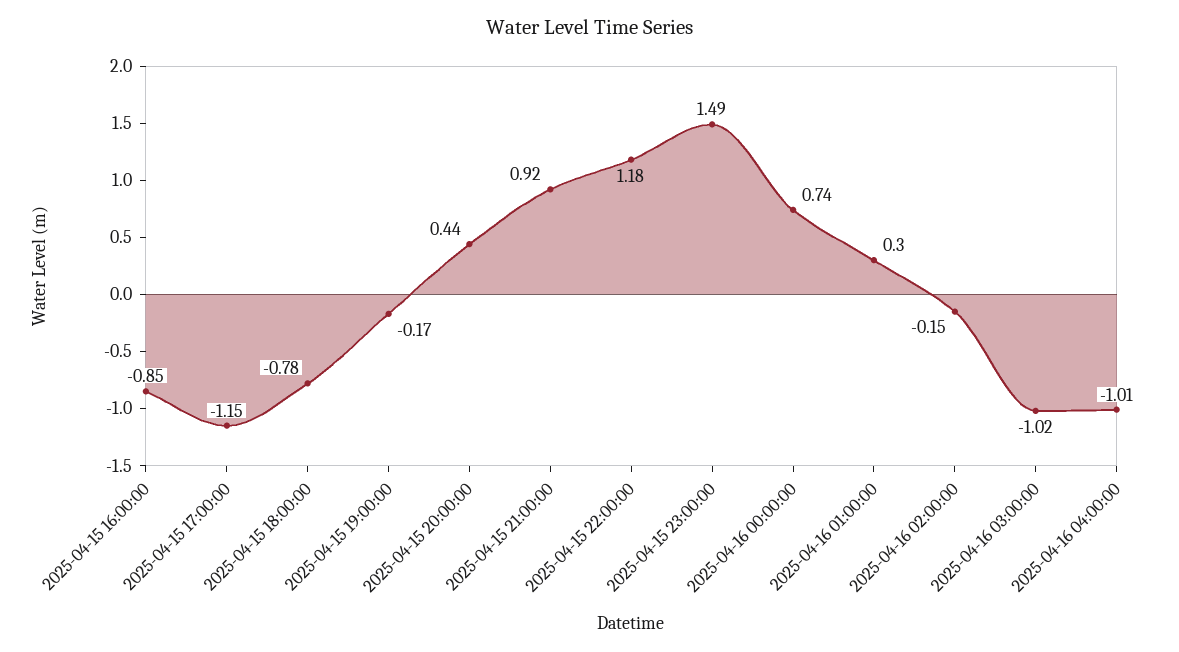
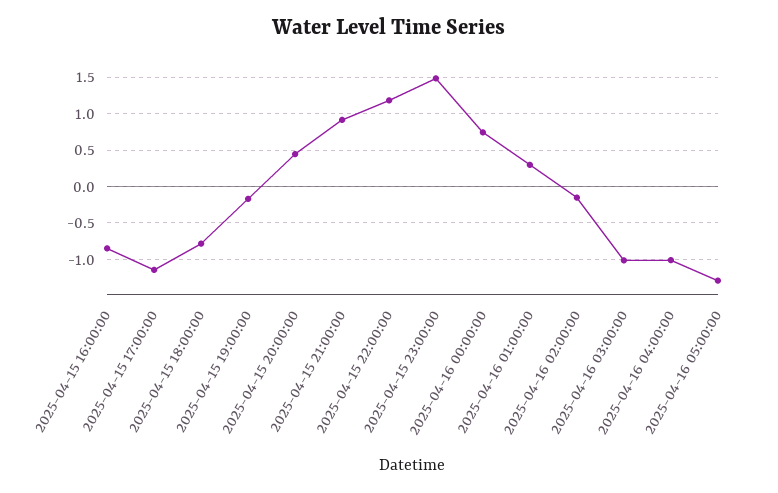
2025-04-16 05:00:00: none -> -1.3

